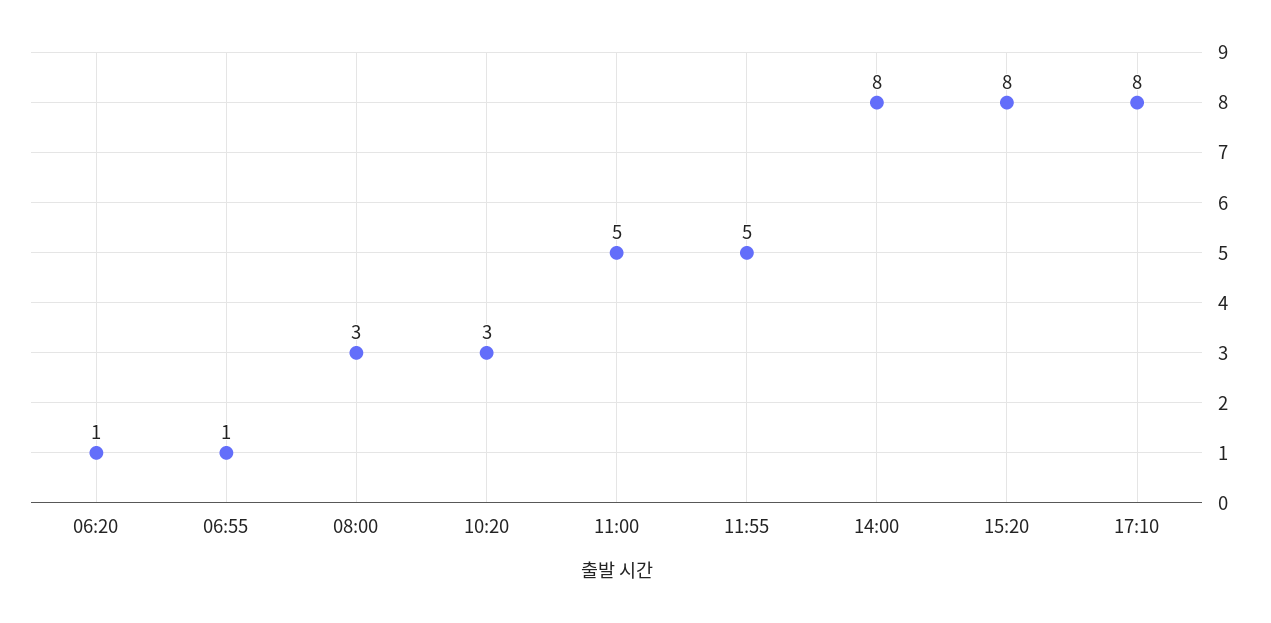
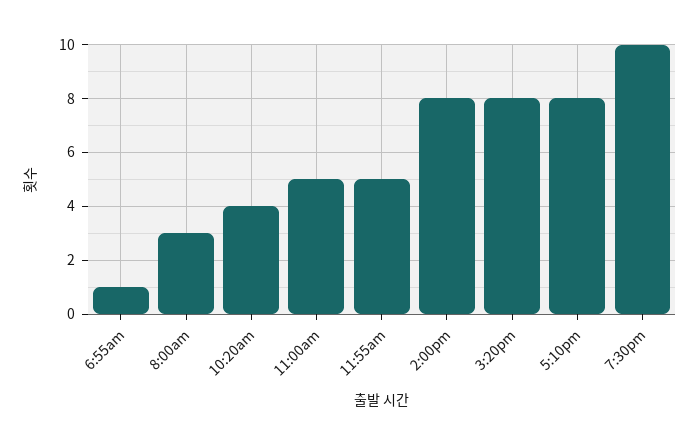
06:20: 1 -> none
10:20: 3 -> 4
7:30pm: none -> 10

